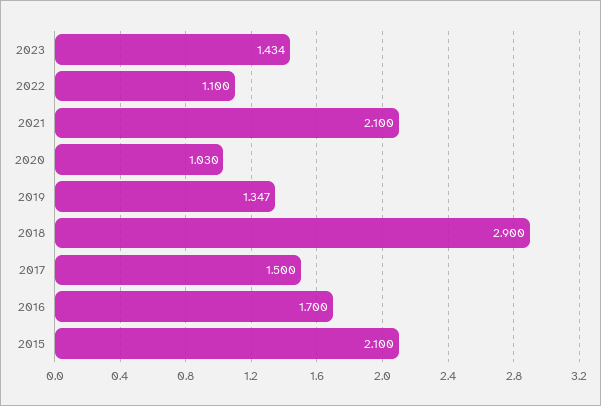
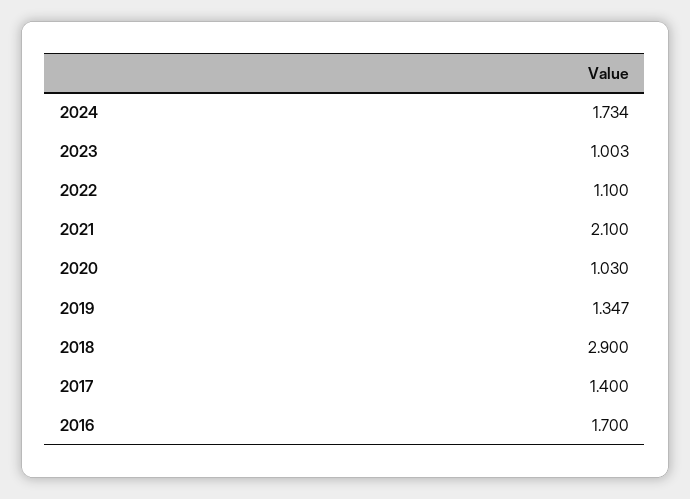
2023: 1.434 -> 1.003
2017: 1.5 -> 1.4
2015: 2.1 -> none
2024: none -> 1.734

